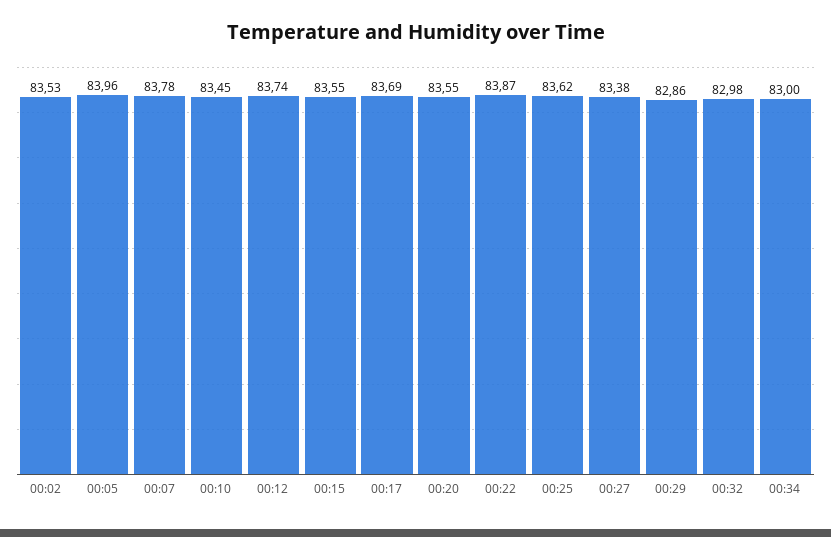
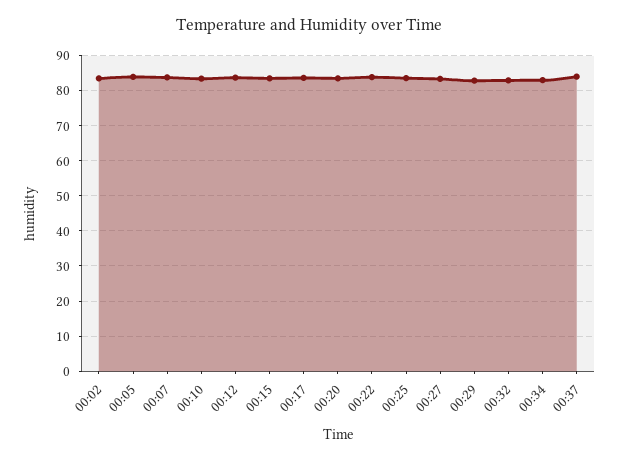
00:37: none -> 84

